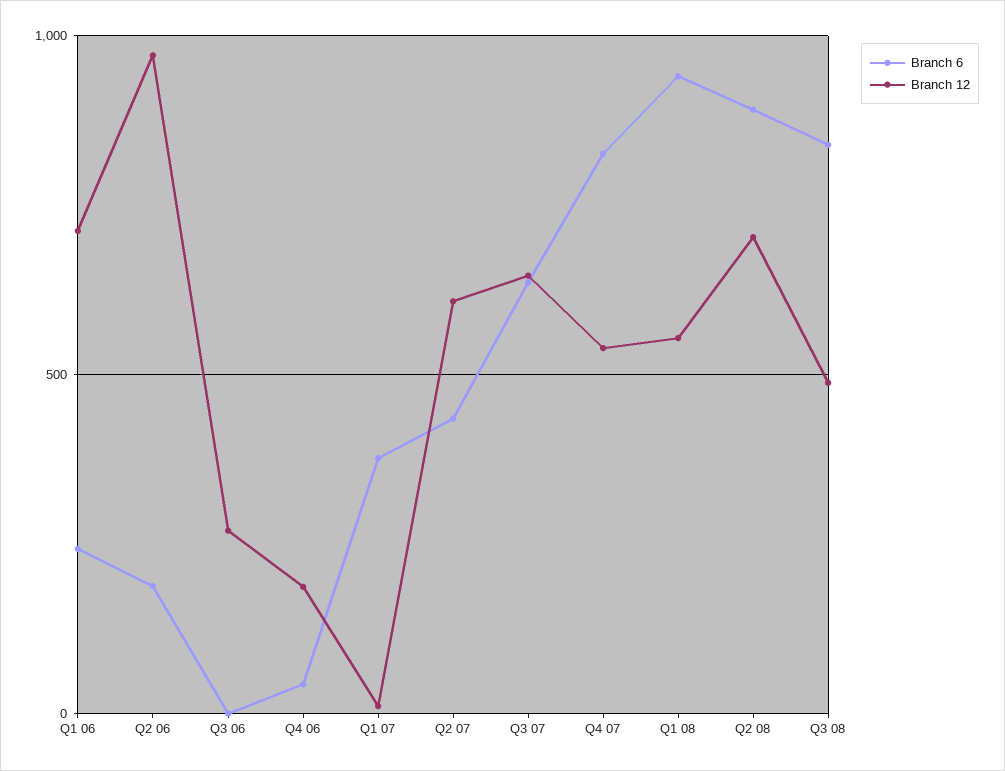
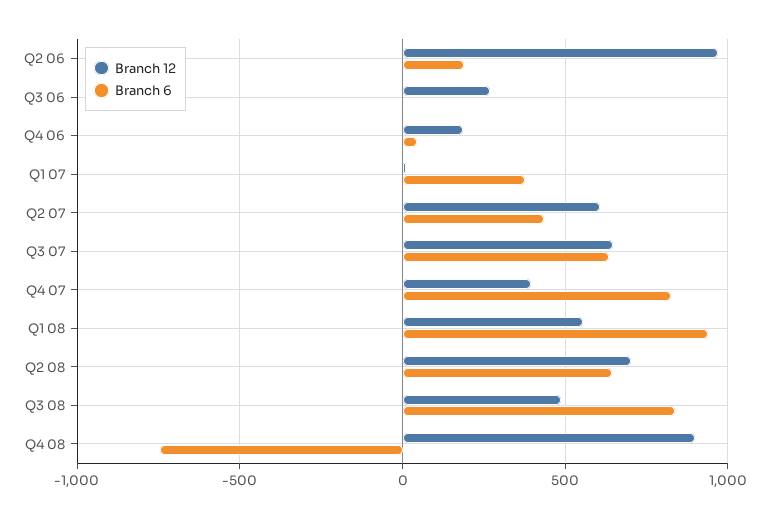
Branch 6, Q1 06: 250 -> none
Branch 12, Q1 06: 700 -> none
Branch 12, Q4 07: 550 -> 400
Branch 6, Q2 08: 900 -> 650
Branch 12, Q4 08: none -> 900
Branch 6, Q4 08: none -> -750

